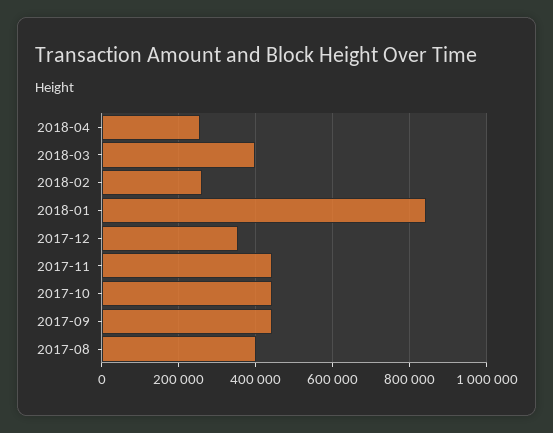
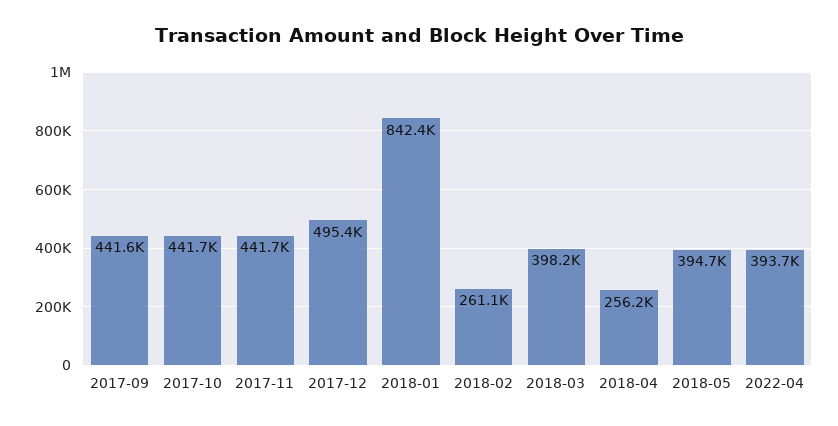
2017-12: 360000 -> 495400
2017-08: 400000 -> none
2018-05: none -> 394700
2022-04: none -> 393700

